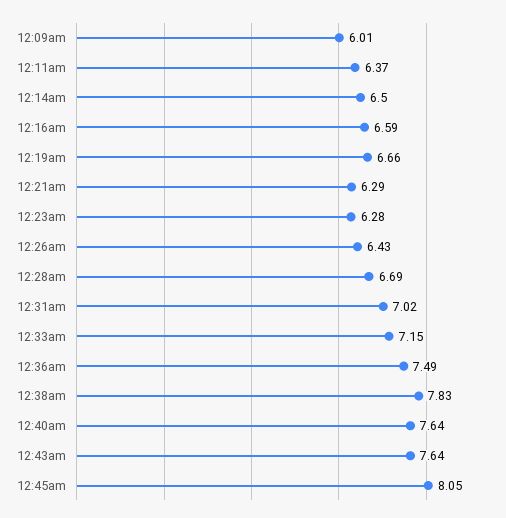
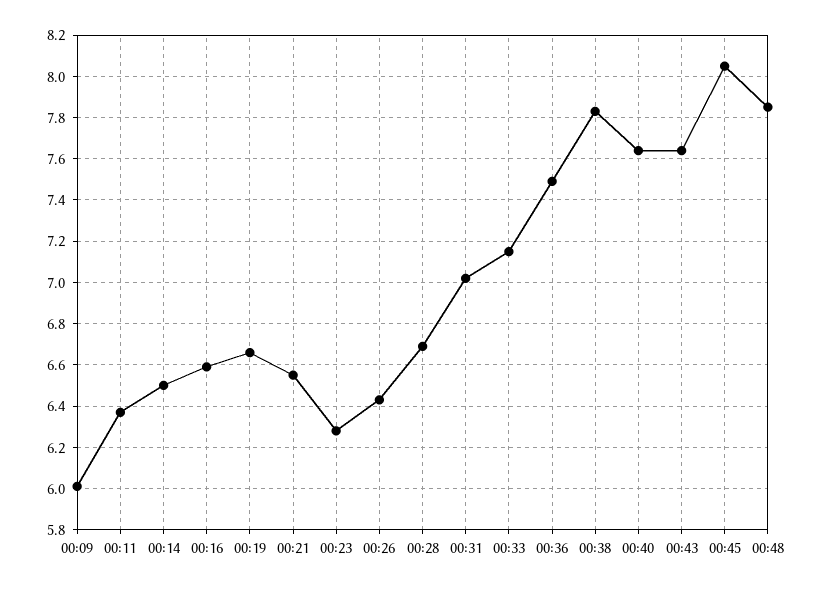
12:21am: 6.29 -> 6.55
00:48: none -> 7.85

